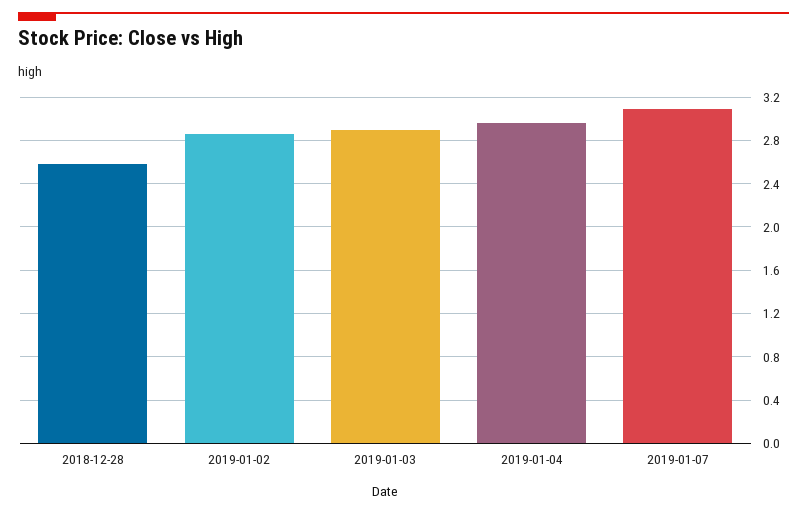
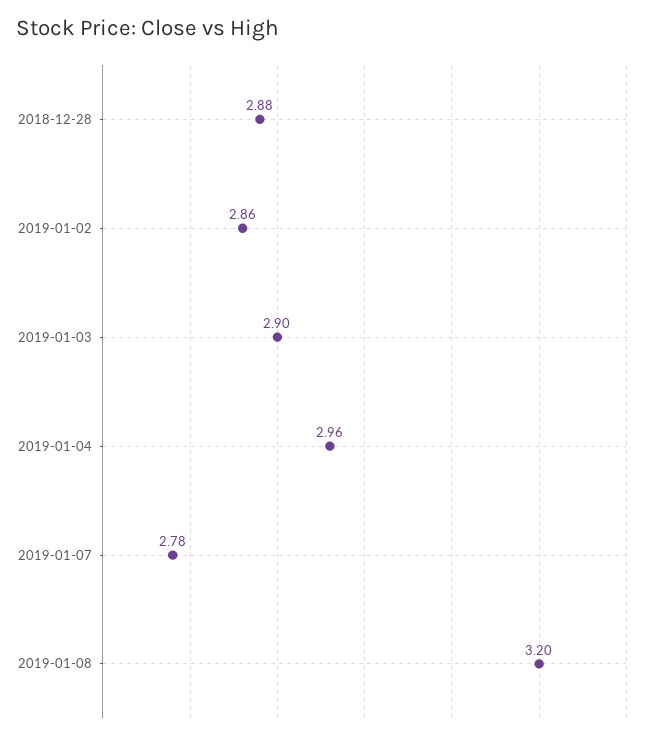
2018-12-28: 2.6 -> 2.88
2019-01-07: 3.1 -> 2.78
2019-01-08: none -> 3.2

